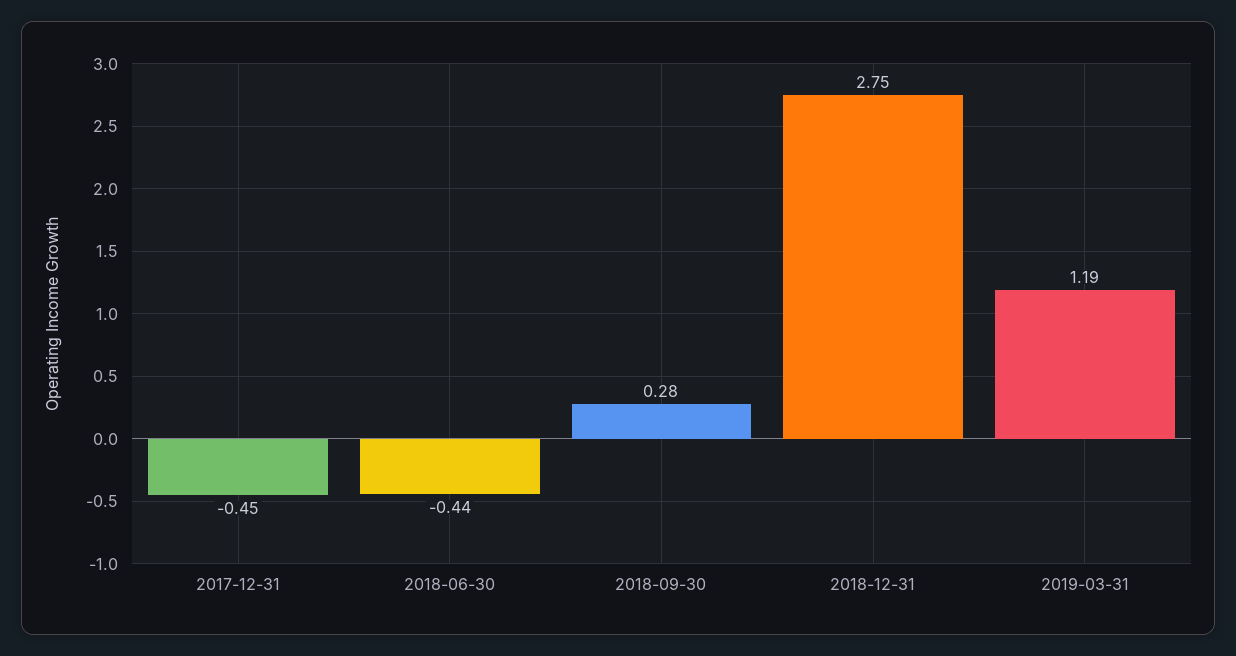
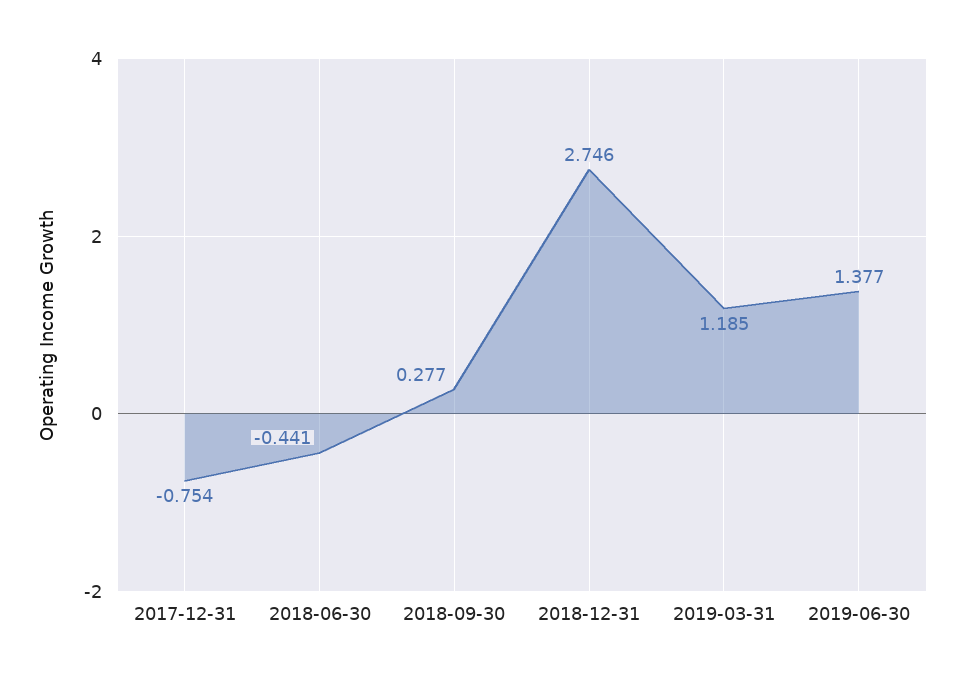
2017-12-31: -0.45 -> -0.754
2019-06-30: none -> 1.377

